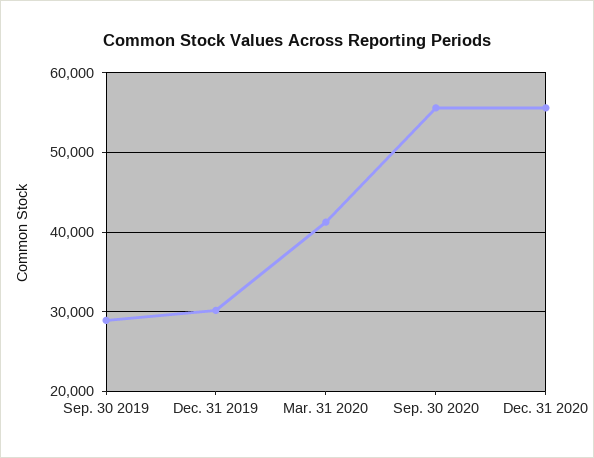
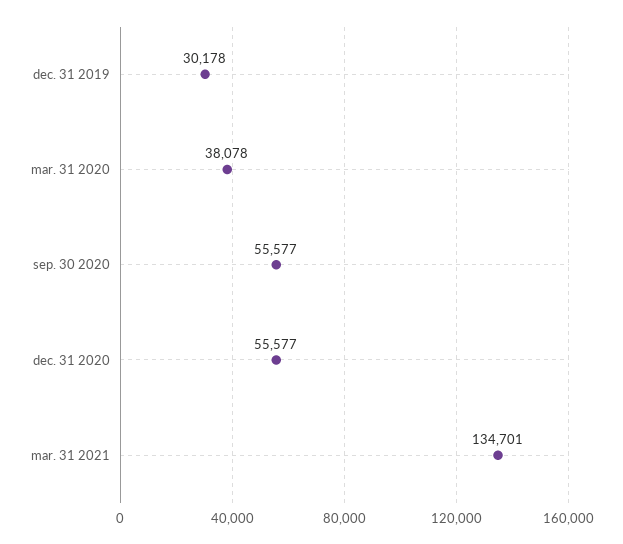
Sep. 30 2019: 29000 -> none
Mar. 31 2020: 41000 -> 38078
mar. 31 2021: none -> 134701

